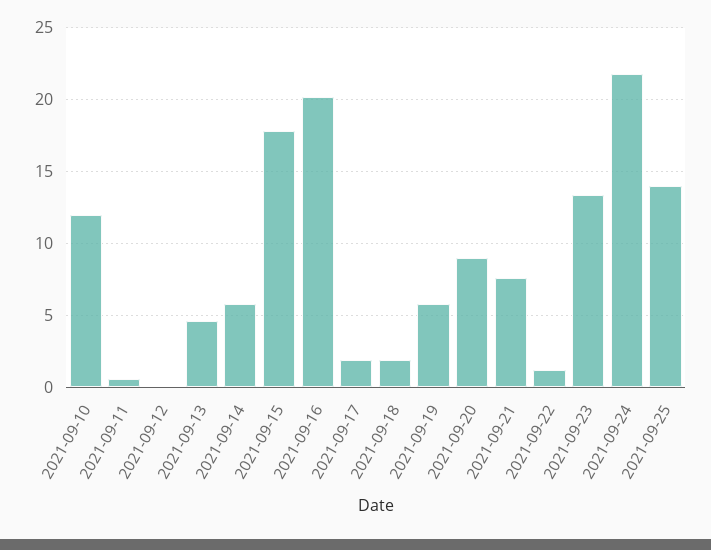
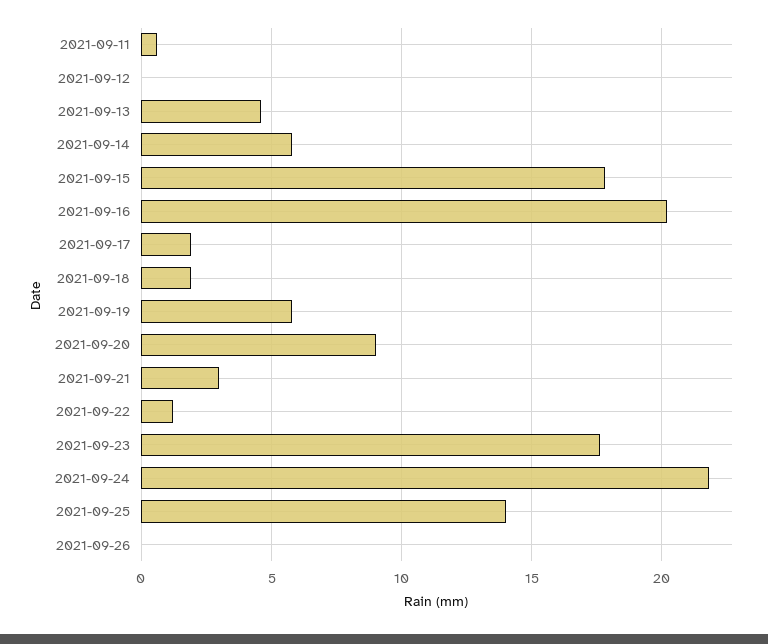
2021-09-10: 12 -> none
2021-09-21: 7.5 -> 3
2021-09-23: 13.5 -> 17.5
2021-09-26: none -> 0

